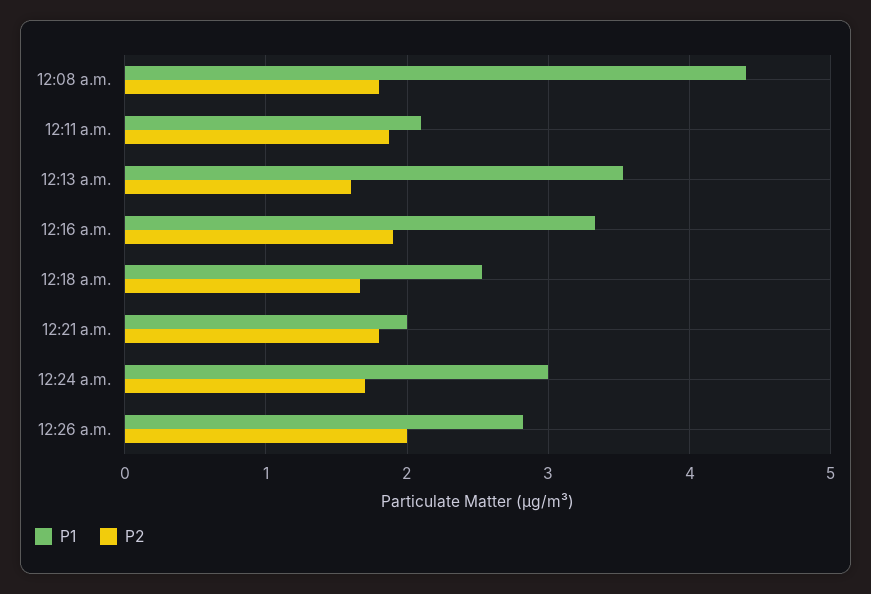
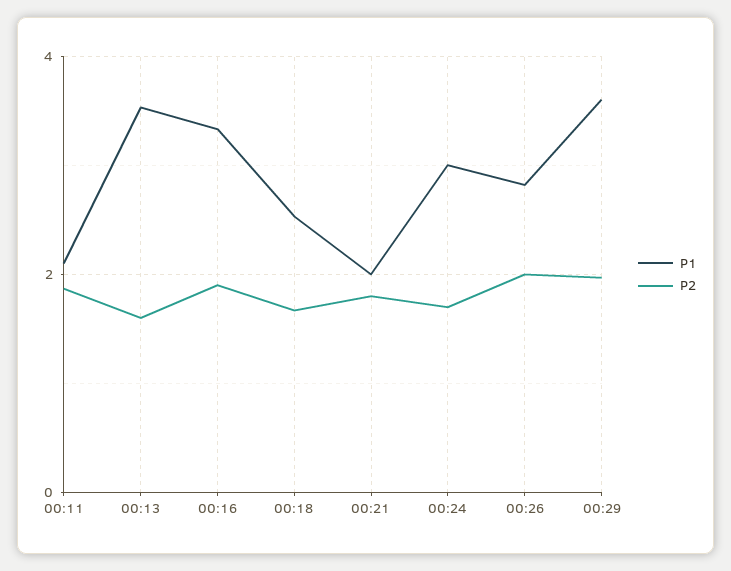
P1, 12:08 a.m.: 4.4 -> none
P2, 12:08 a.m.: 1.8 -> none
P1, 00:29: none -> 3.6
P2, 00:29: none -> 2

